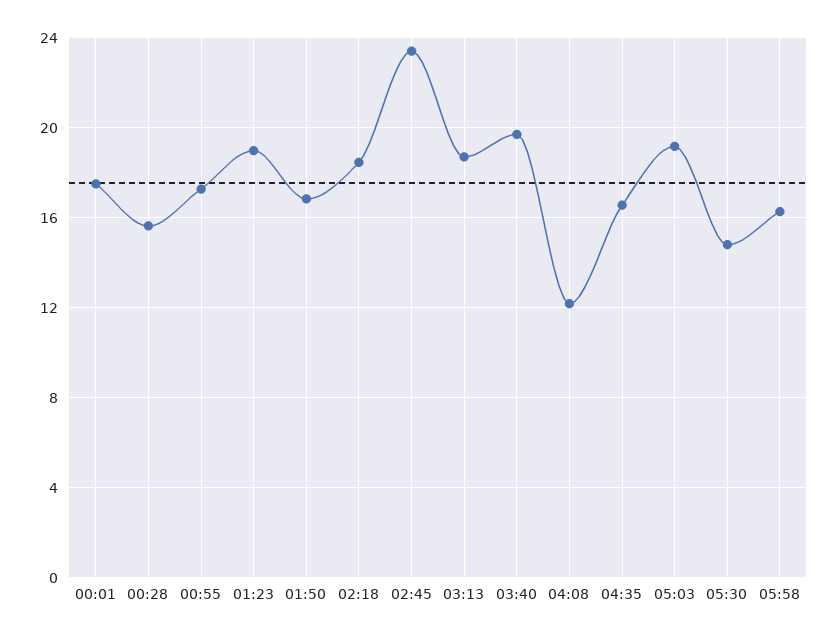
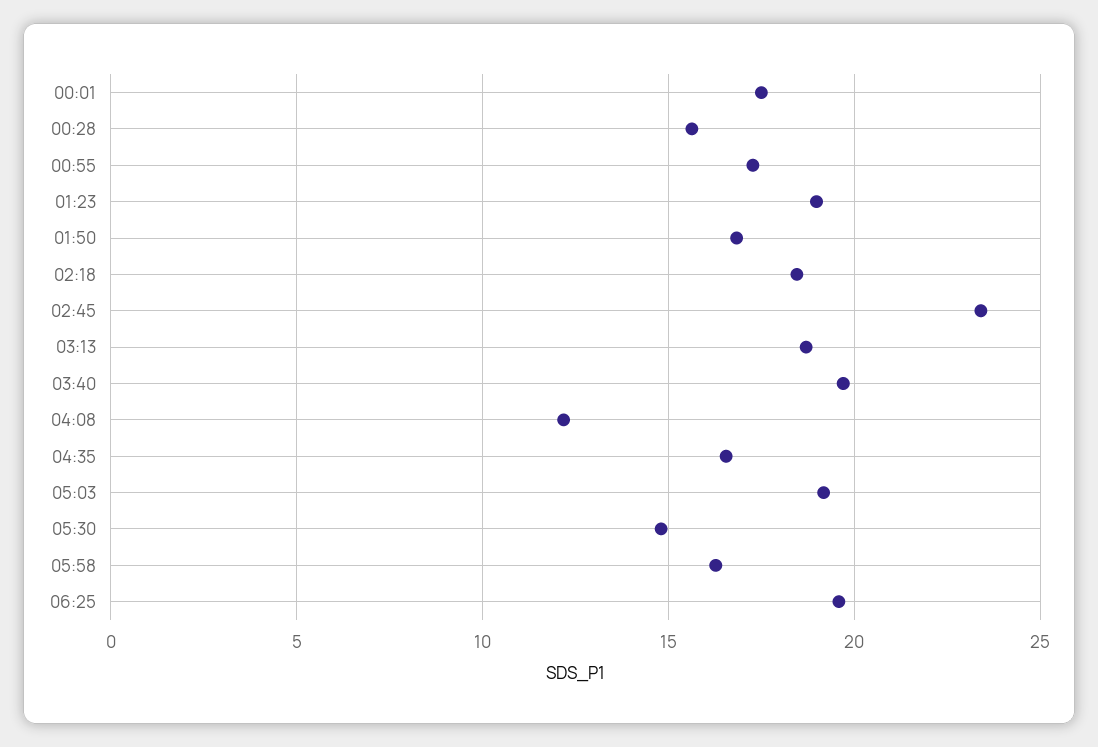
06:25: none -> 19.5

